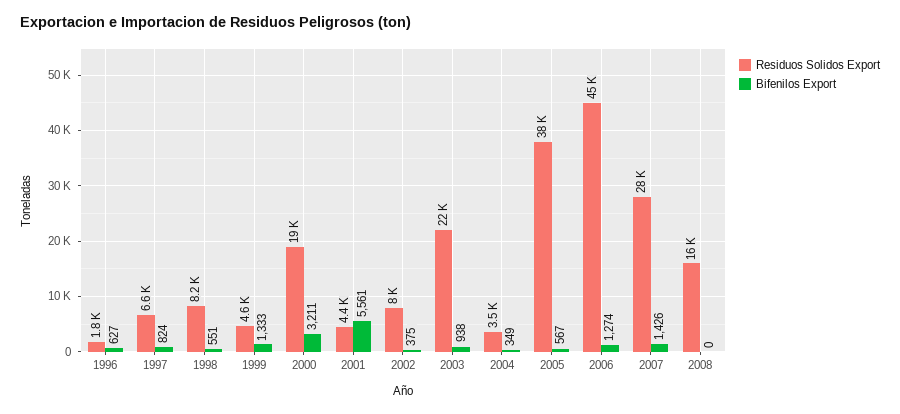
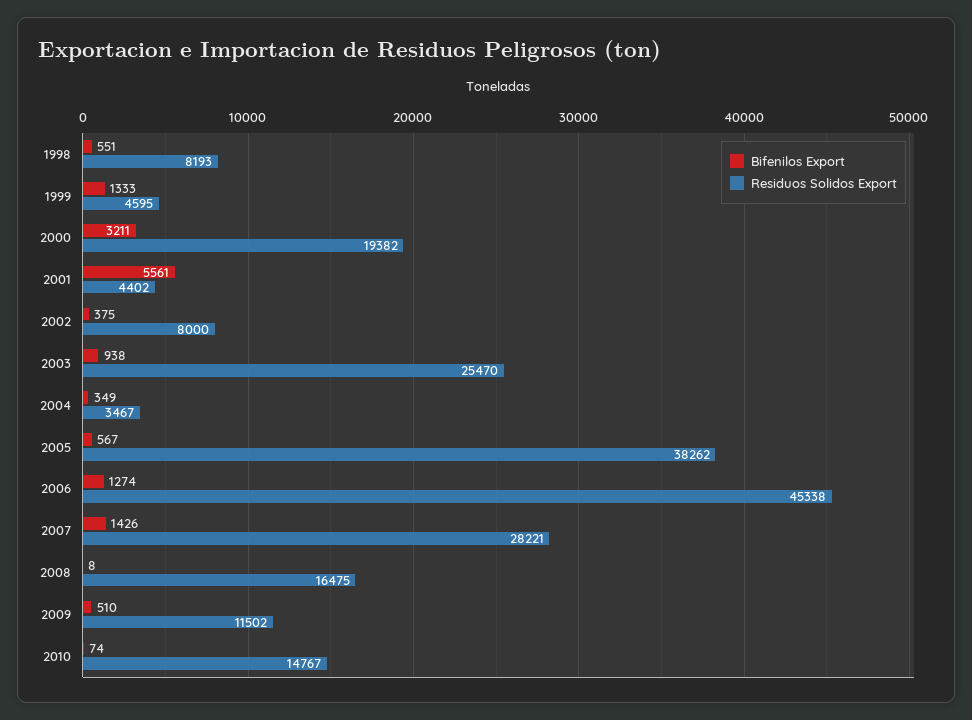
Residuos Solidos Export, 1996: 1800 -> none
Bifenilos Export, 1996: 627 -> none
Residuos Solidos Export, 1997: 6600 -> none
Bifenilos Export, 1997: 824 -> none
Residuos Solidos Export, 2003: 22000 -> 25470
Bifenilos Export, 2008: 0 -> 8
Bifenilos Export, 2009: none -> 510
Residuos Solidos Export, 2009: none -> 11502
Bifenilos Export, 2010: none -> 74
Residuos Solidos Export, 2010: none -> 14767

